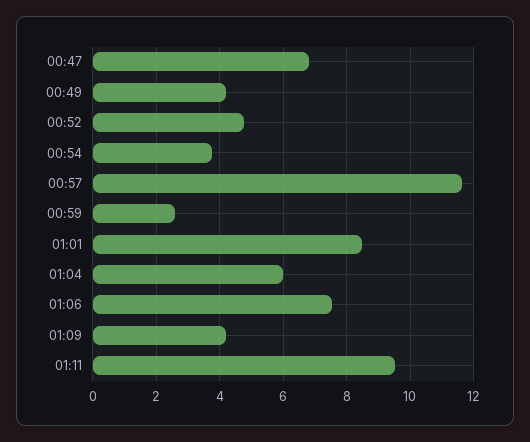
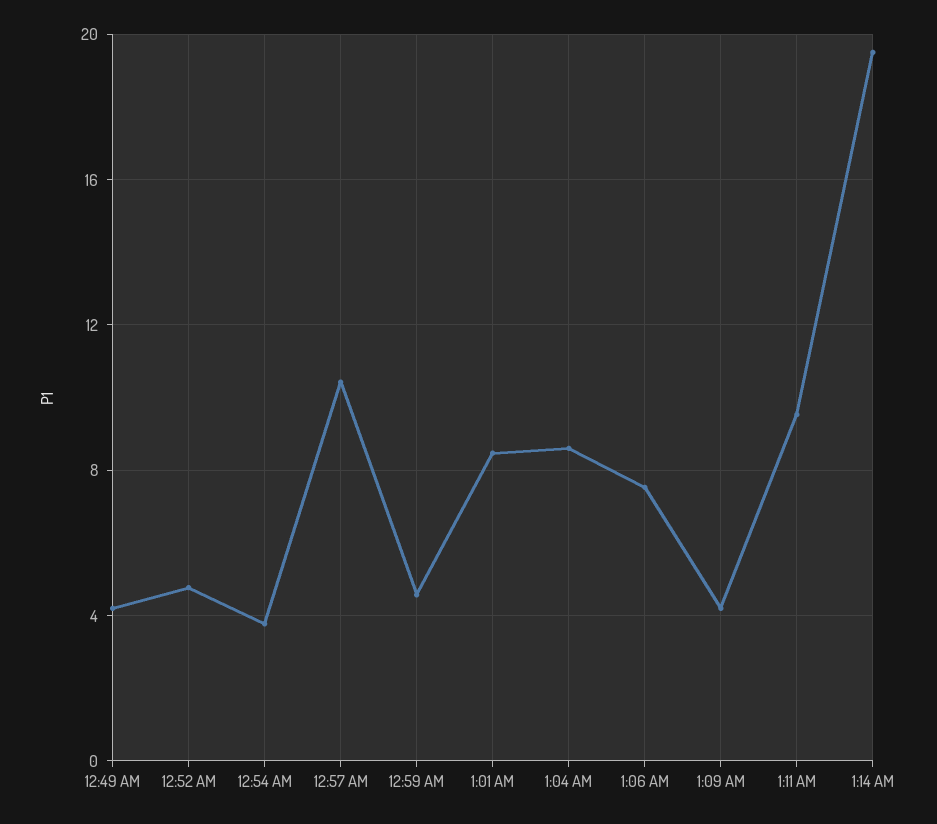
00:47: 6.8 -> none
00:57: 11.6 -> 10.5
00:59: 2.6 -> 4.5
01:04: 6 -> 8.5
1:14 AM: none -> 19.5

